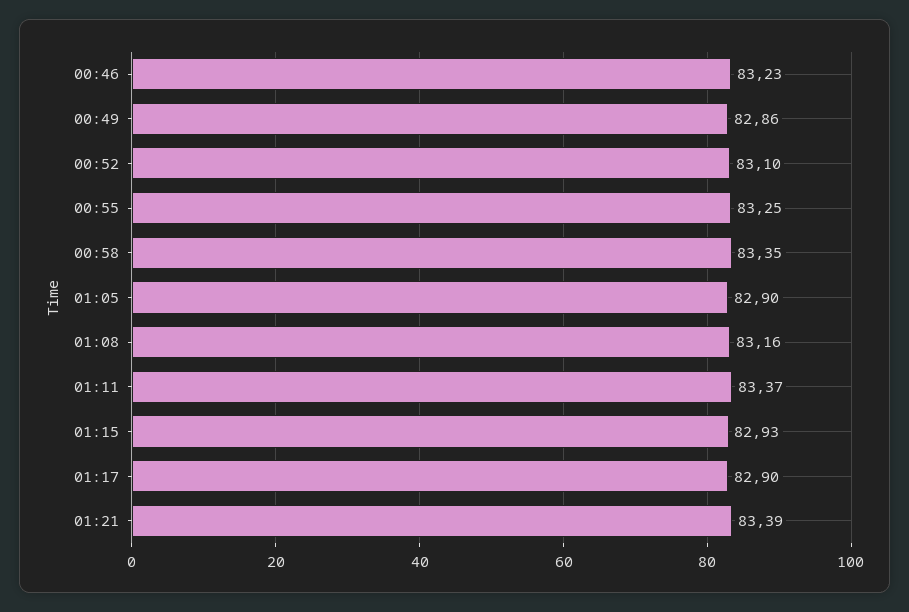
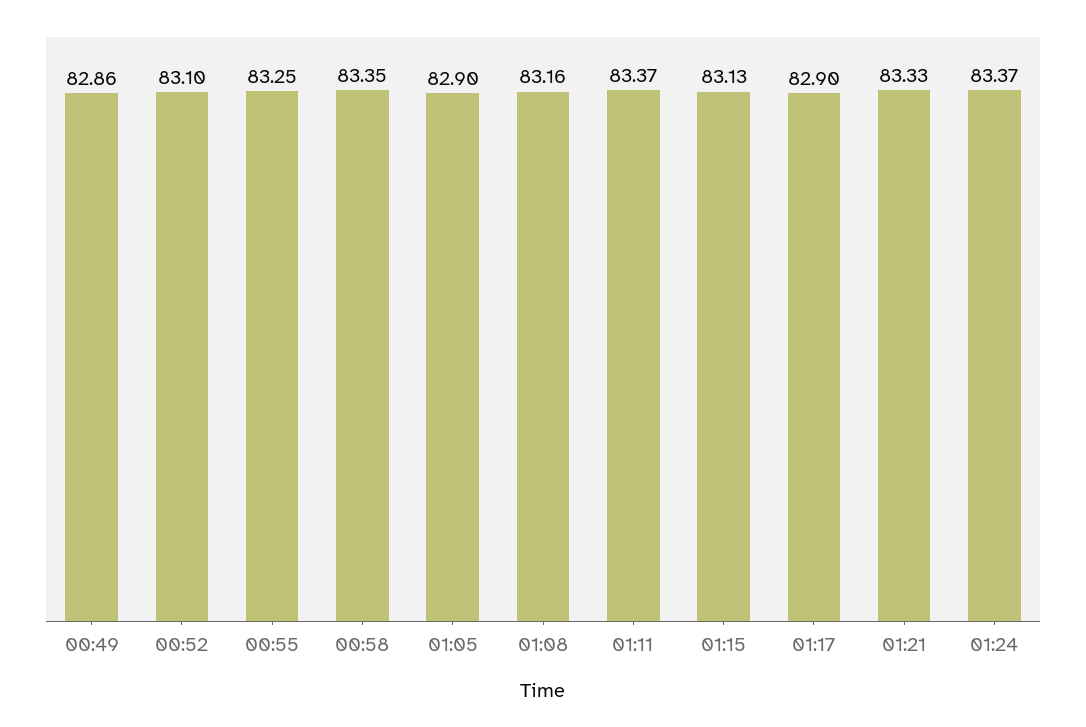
00:46: 83.23 -> none
01:15: 82.93 -> 83.13
01:21: 83.39 -> 83.33
01:24: none -> 83.37

